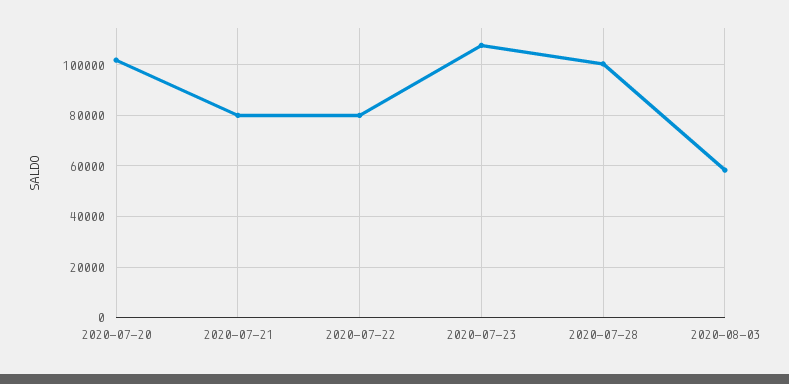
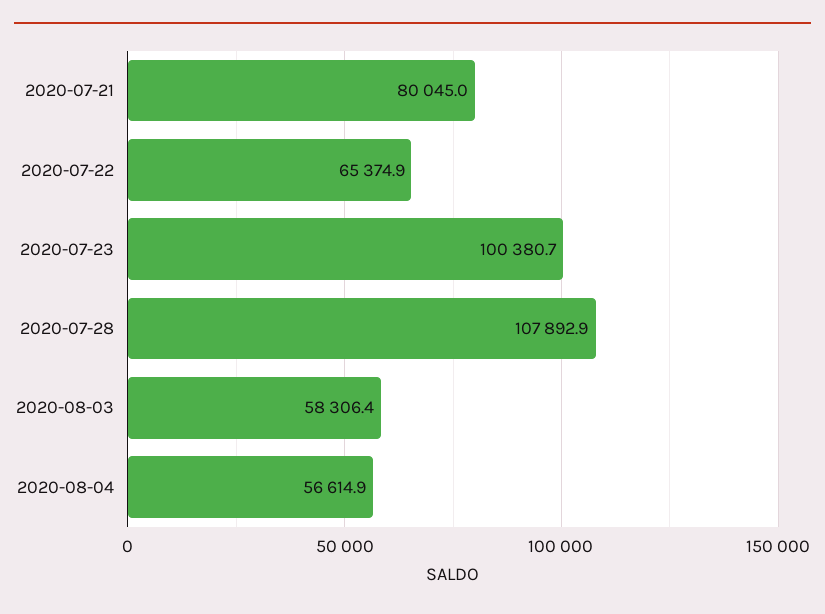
2020-07-20: 102500 -> none
2020-07-22: 80000 -> 65374.9
2020-07-23: 107500 -> 100380.7
2020-07-28: 100000 -> 107892.9
2020-08-04: none -> 56614.9

